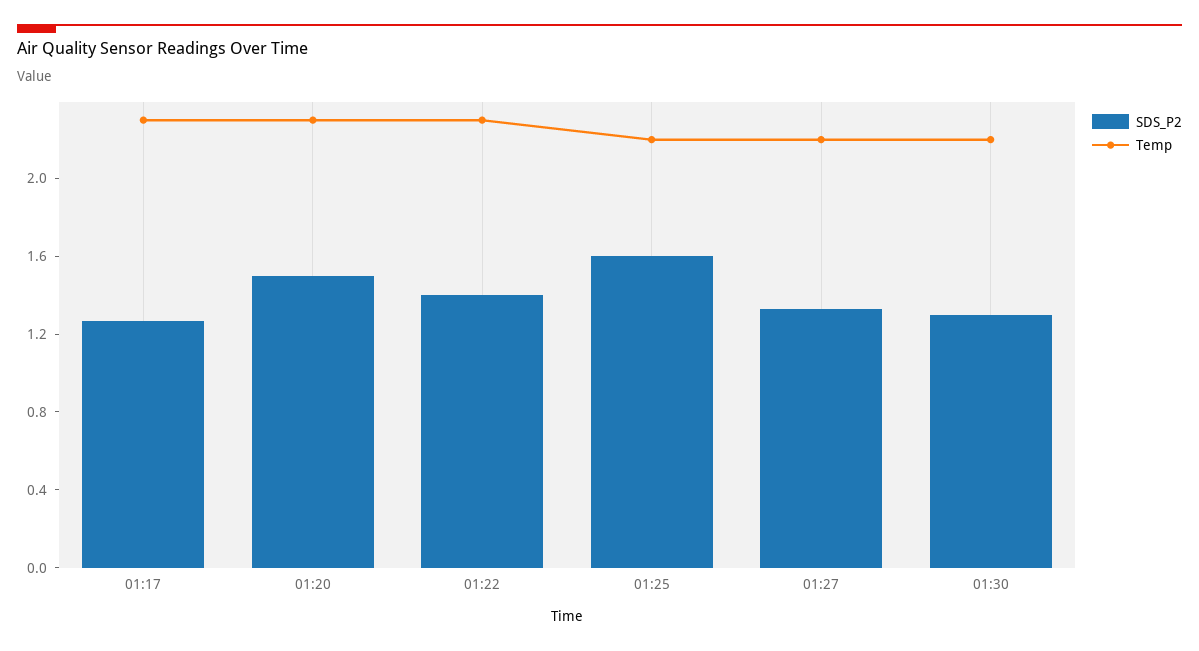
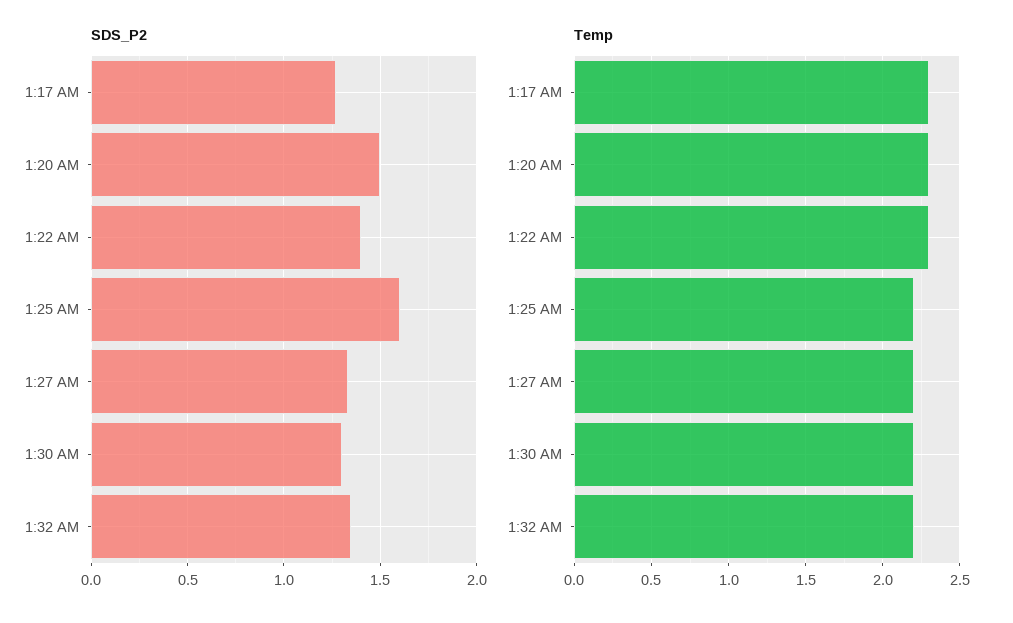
SDS_P2, 1:32 AM: none -> 1.35
Temp, 1:32 AM: none -> 2.2

